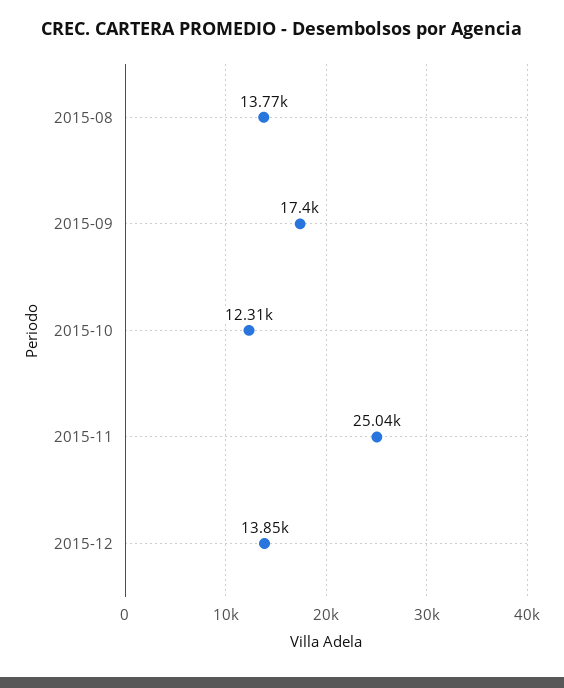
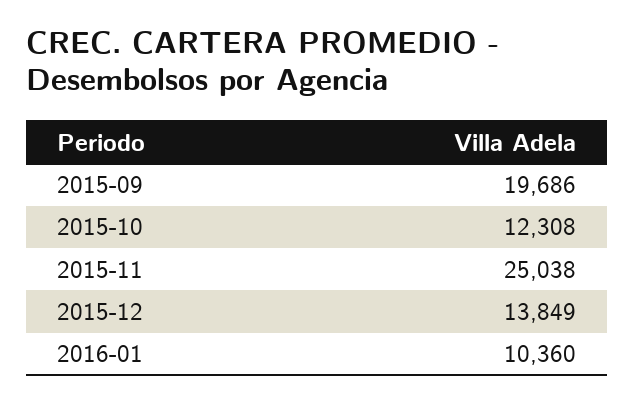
2015-08: 13770 -> none
2015-09: 17400 -> 19686
2016-01: none -> 10360

